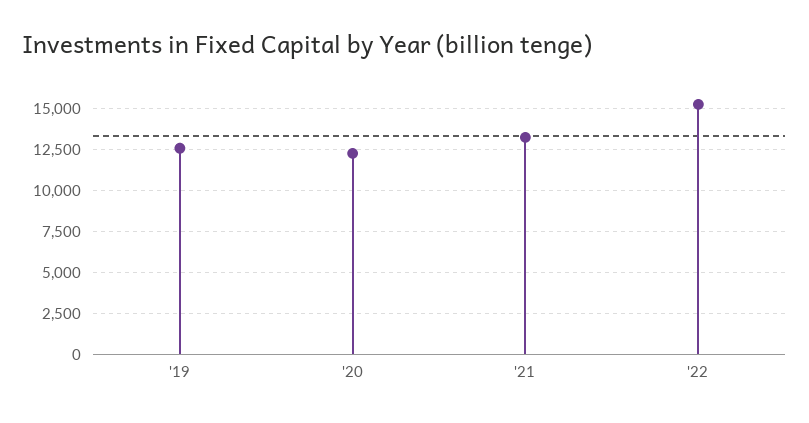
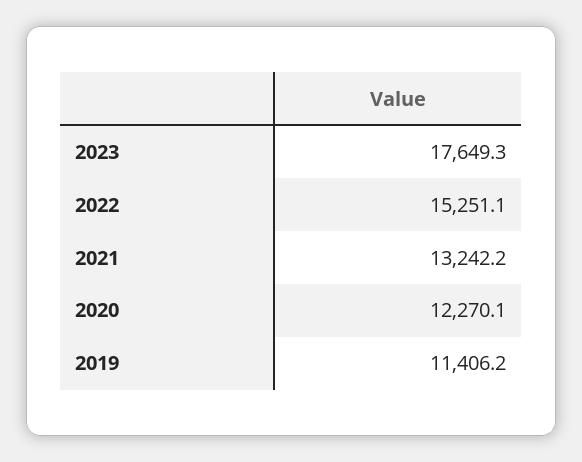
'19: 12500 -> 11406.2
2023: none -> 17649.3

